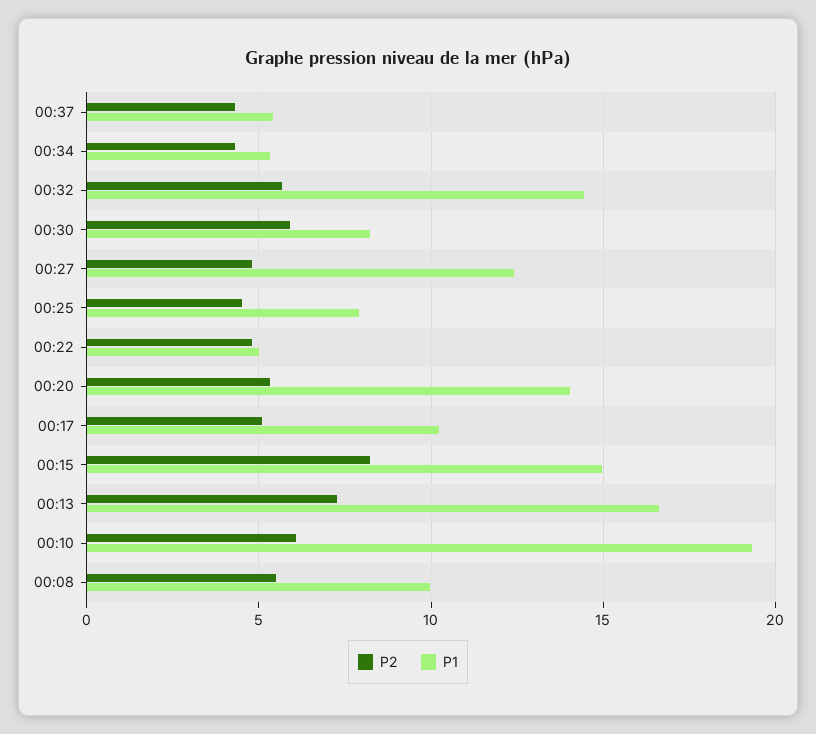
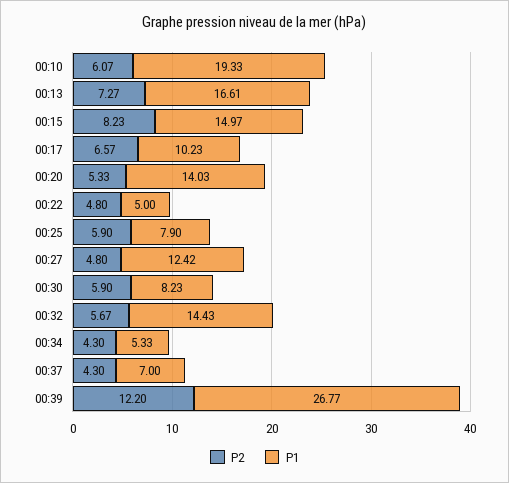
P1, 00:37: 5.5 -> 7
P2, 00:25: 4.5 -> 5.9
P2, 00:17: 5 -> 6.57
P2, 00:08: 5.5 -> none
P1, 00:08: 10 -> none
P2, 00:39: none -> 12.2
P1, 00:39: none -> 26.77

